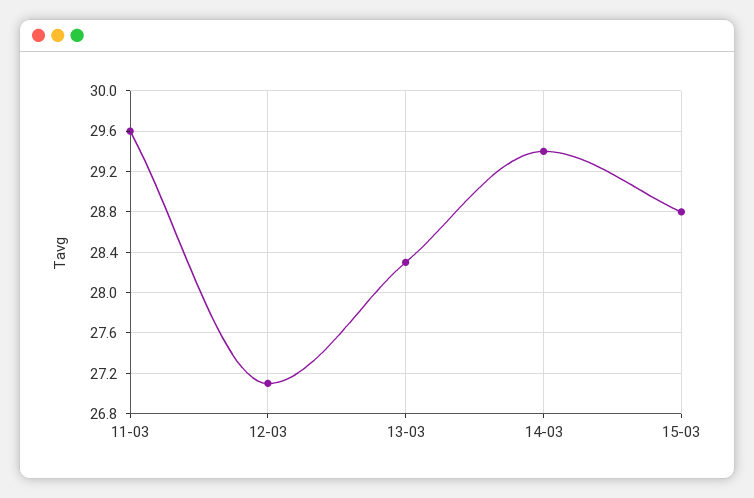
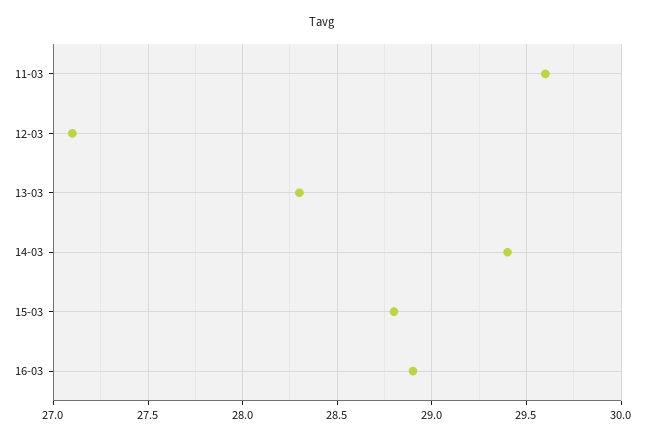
16-03: none -> 28.9

